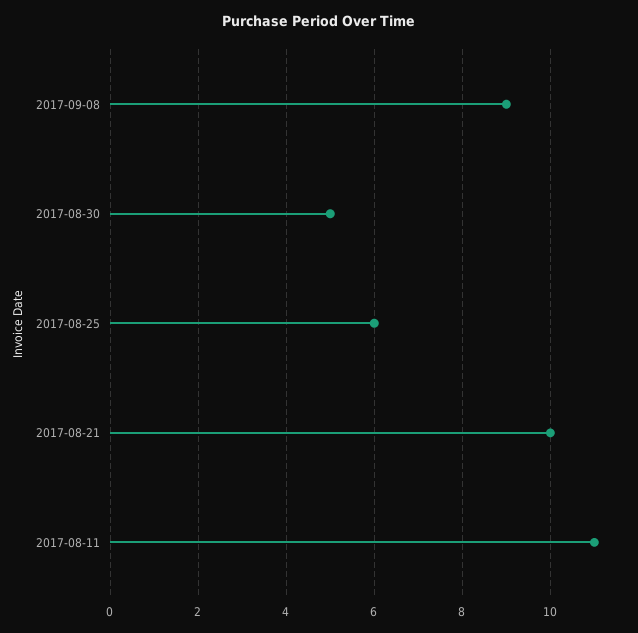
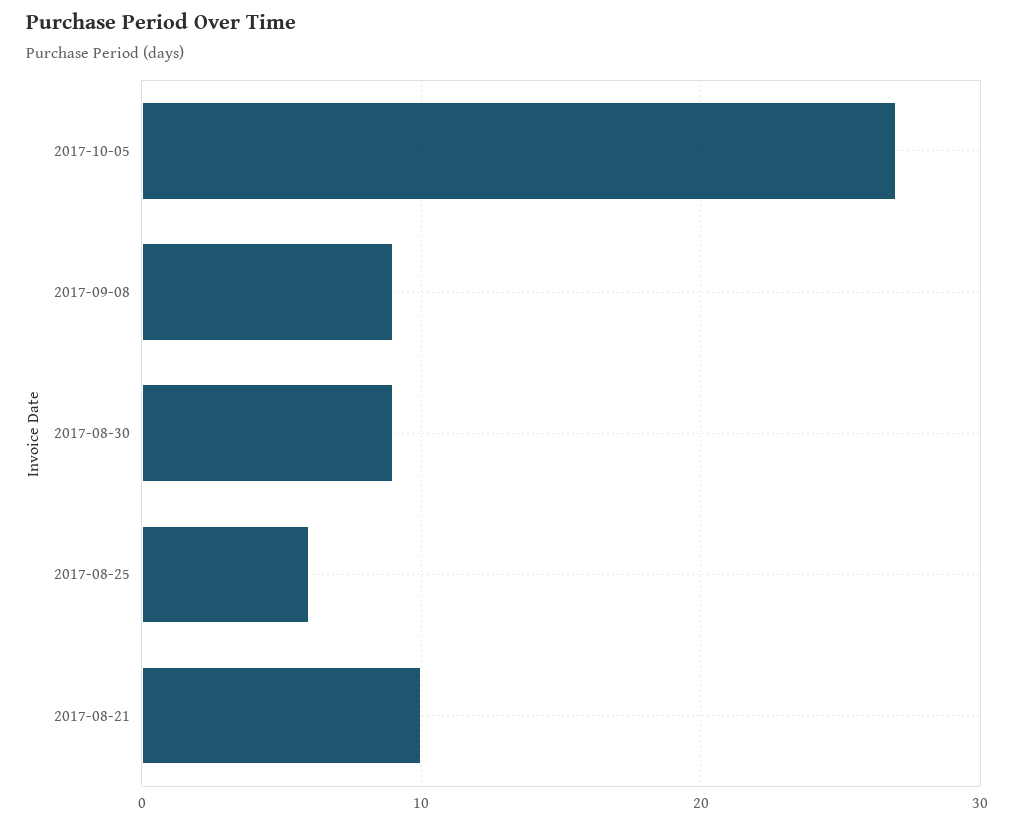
2017-08-30: 5 -> 9
2017-08-11: 11 -> none
2017-10-05: none -> 27

